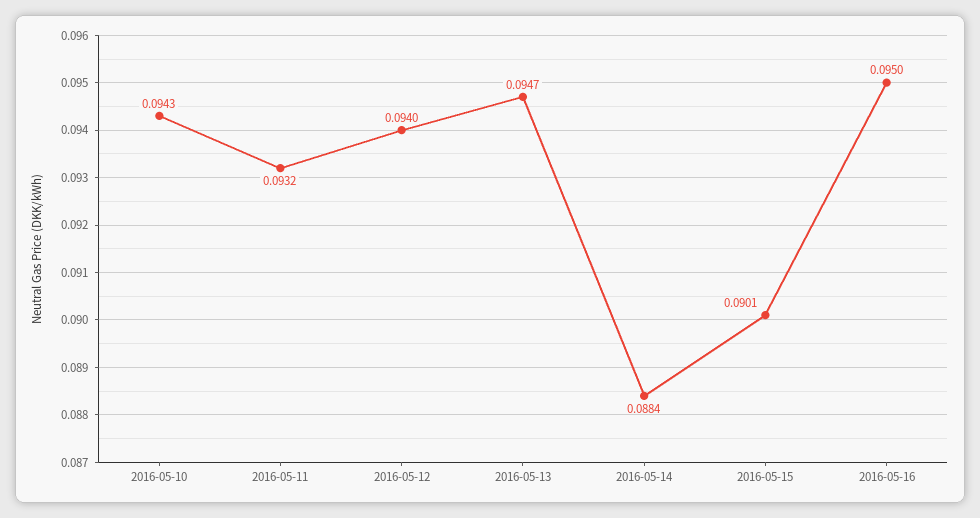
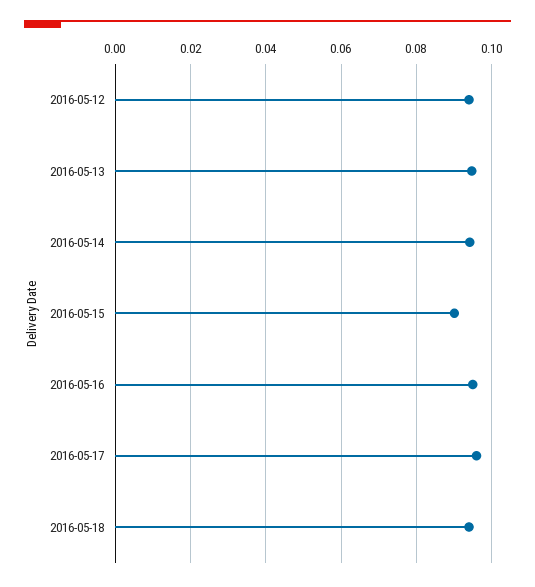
2016-05-10: 0.0943 -> none
2016-05-11: 0.0932 -> none
2016-05-14: 0.0884 -> 0.094
2016-05-17: none -> 0.096
2016-05-18: none -> 0.094

